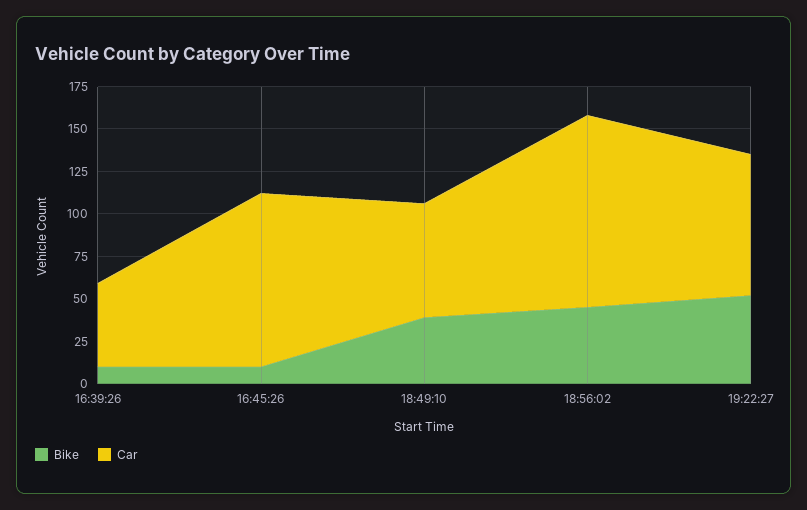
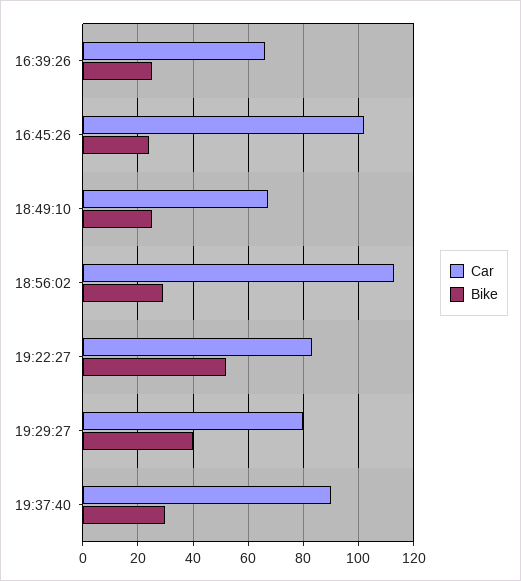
Bike, 16:39:26: 10 -> 25
Car, 16:39:26: 50 -> 65
Bike, 16:45:26: 10 -> 25
Bike, 18:49:10: 40 -> 25
Bike, 18:56:02: 45 -> 30
Car, 19:29:27: none -> 80
Bike, 19:29:27: none -> 40
Car, 19:37:40: none -> 90
Bike, 19:37:40: none -> 30

